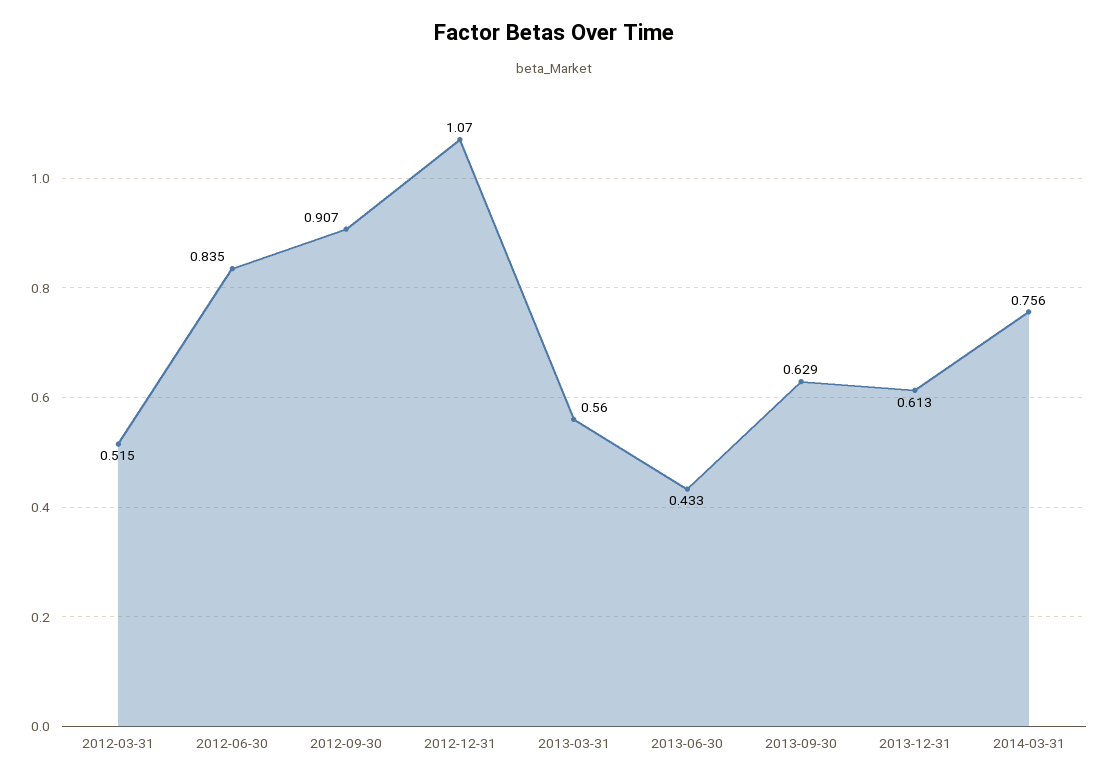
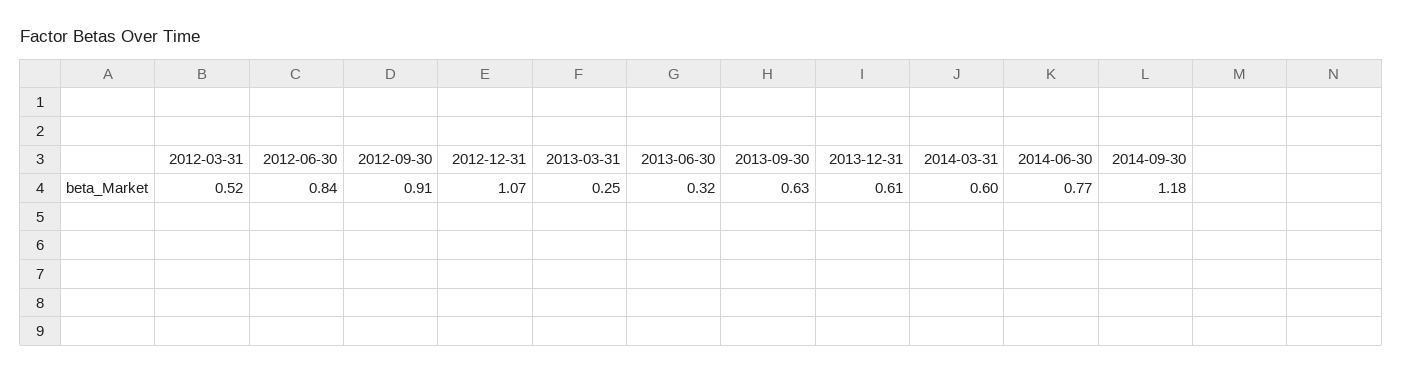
2013-03-31: 0.56 -> 0.25
2013-06-30: 0.433 -> 0.32
2014-03-31: 0.756 -> 0.6
2014-06-30: none -> 0.77
2014-09-30: none -> 1.18

